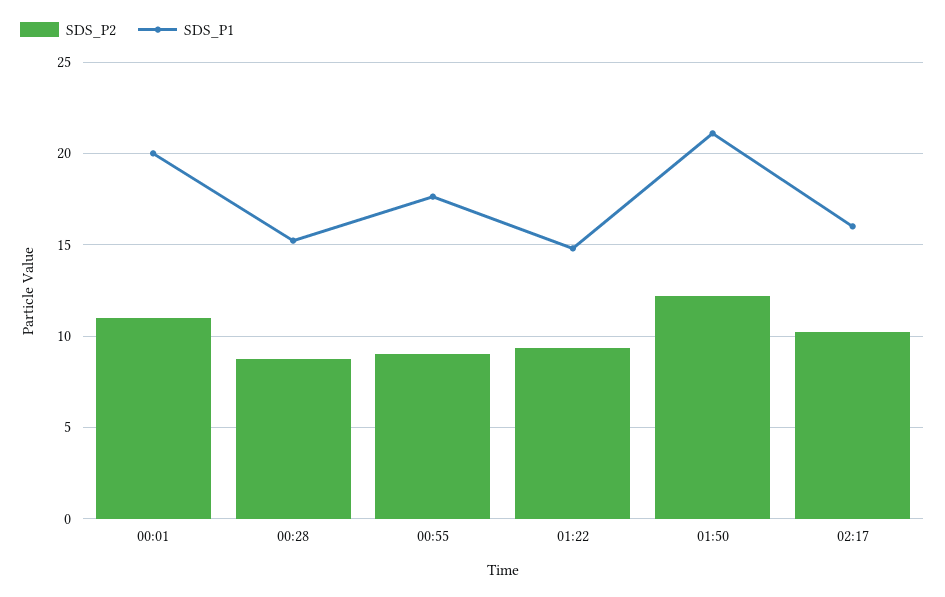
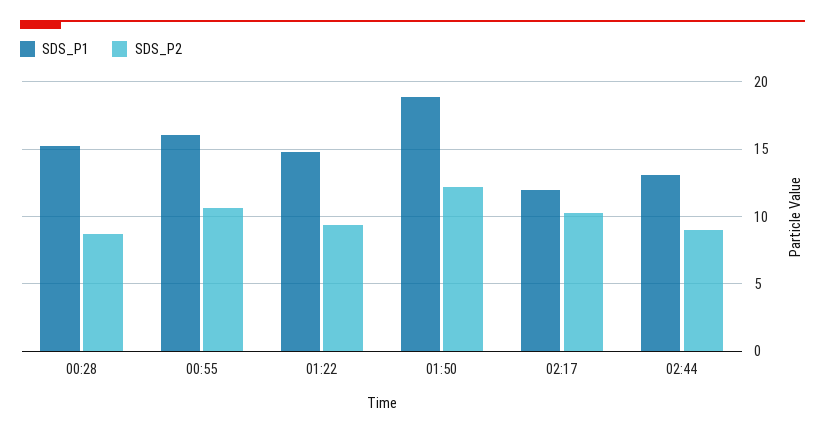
SDS_P2, 00:01: 11 -> none
SDS_P1, 00:01: 20 -> none
SDS_P2, 00:55: 9 -> 10.5
SDS_P1, 00:55: 17.5 -> 16
SDS_P1, 01:50: 21 -> 19
SDS_P1, 02:17: 16 -> 12
SDS_P1, 02:44: none -> 13
SDS_P2, 02:44: none -> 9

